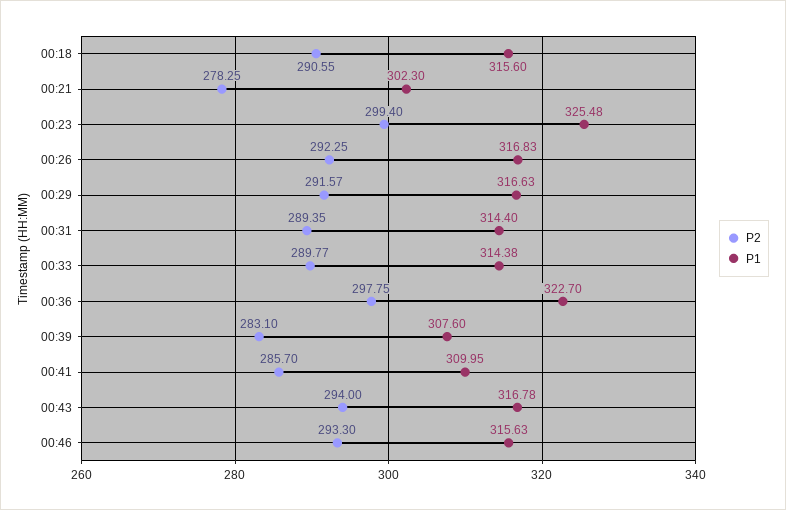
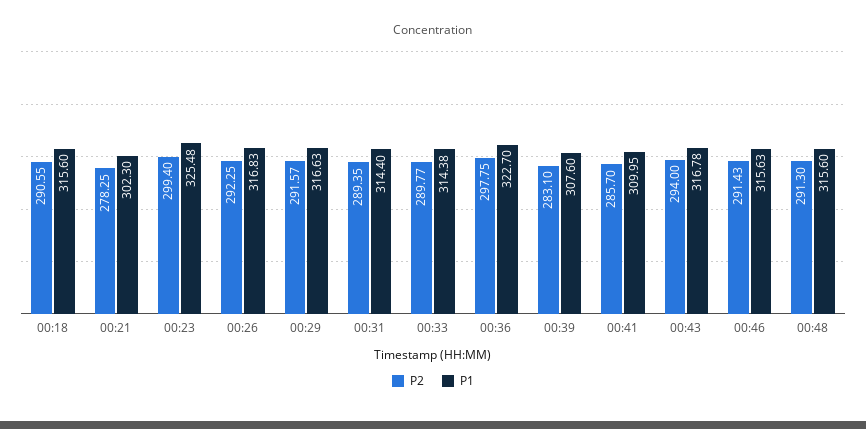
P2, 00:46: 293.3 -> 291.43
P2, 00:48: none -> 291.3
P1, 00:48: none -> 315.6

